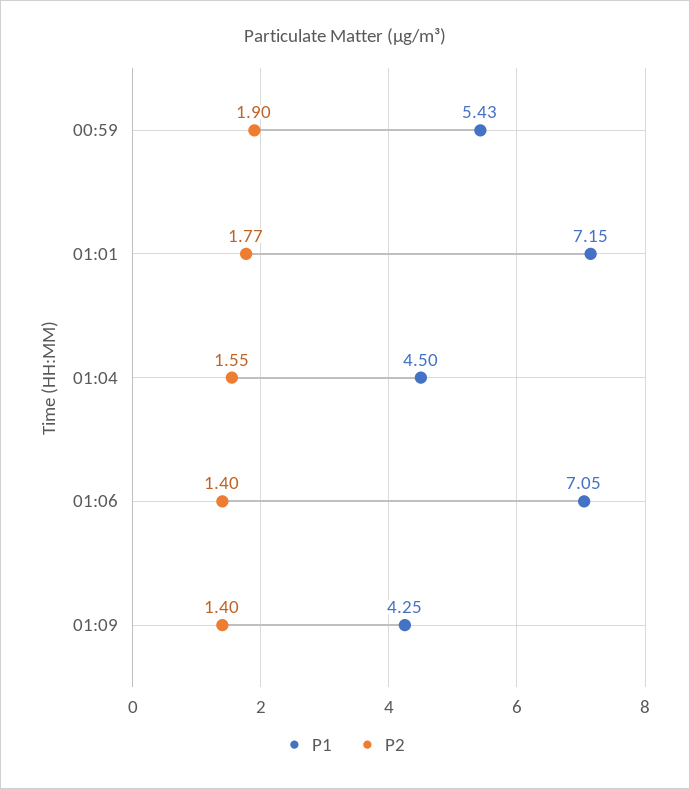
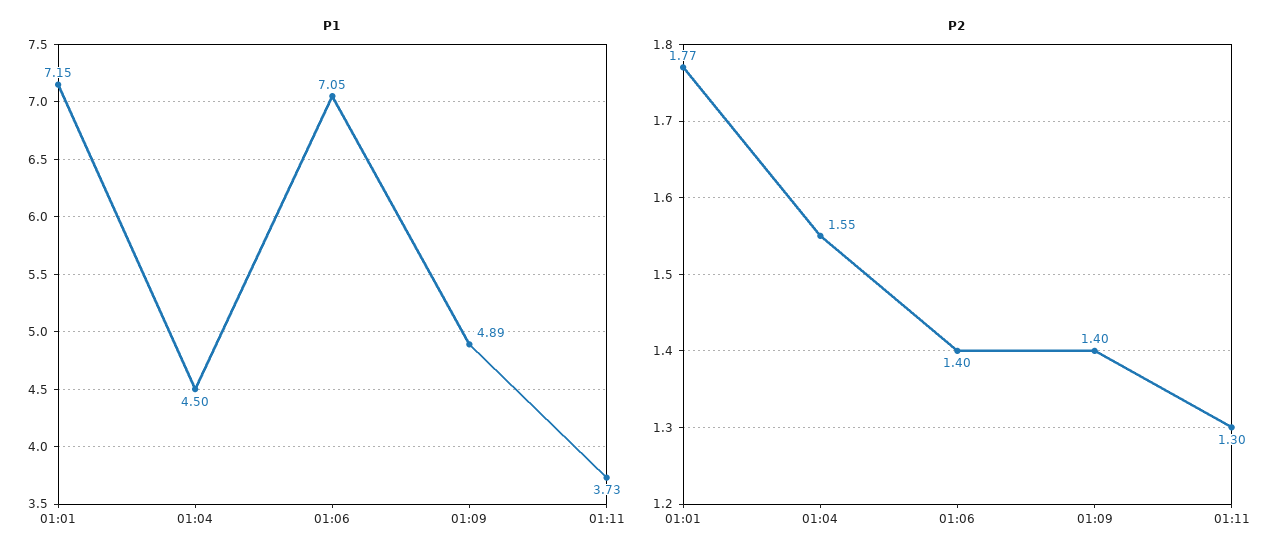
P1, 00:59: 5.43 -> none
P2, 00:59: 1.9 -> none
P1, 01:09: 4.25 -> 4.89
P1, 01:11: none -> 3.73
P2, 01:11: none -> 1.3

